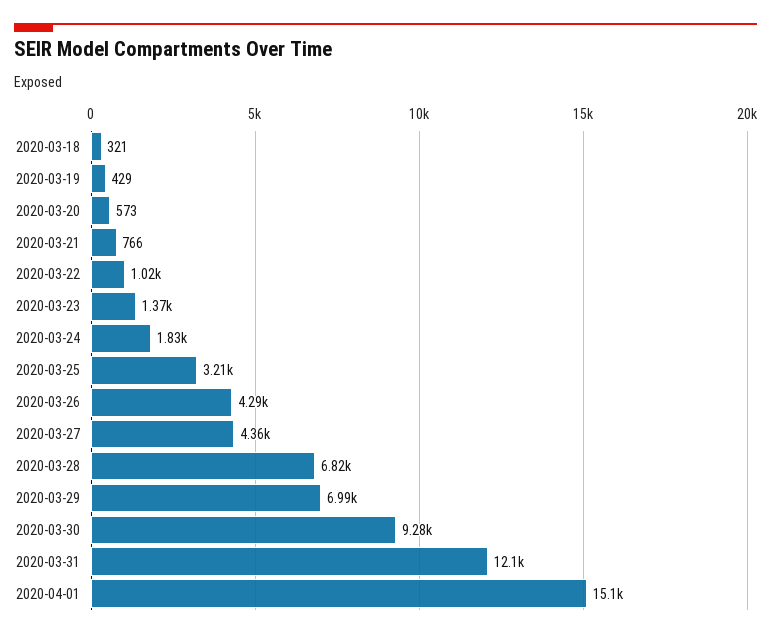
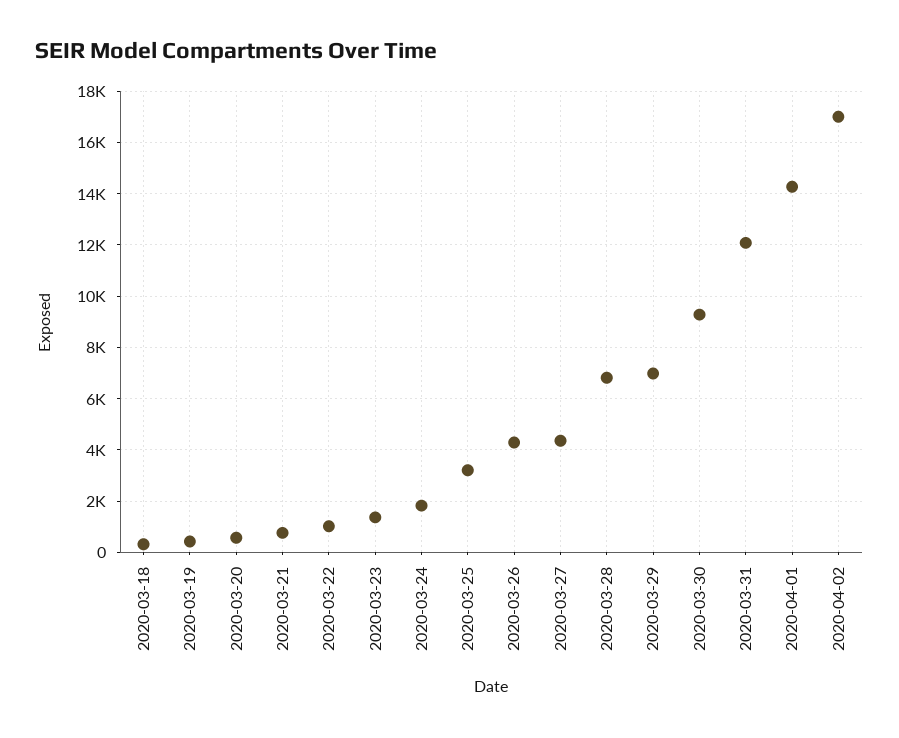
2020-04-01: 15100 -> 14250
2020-04-02: none -> 17000

